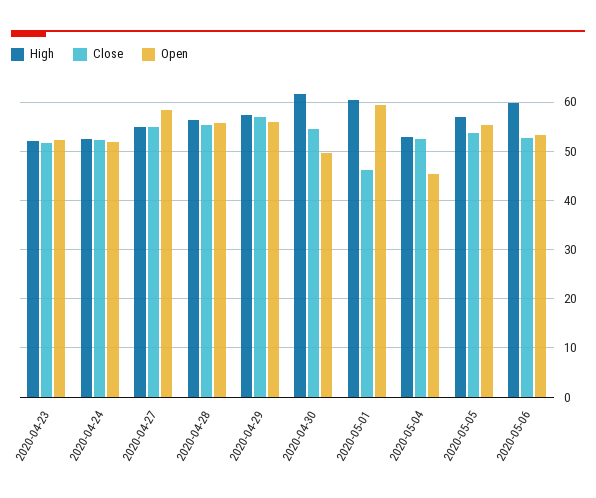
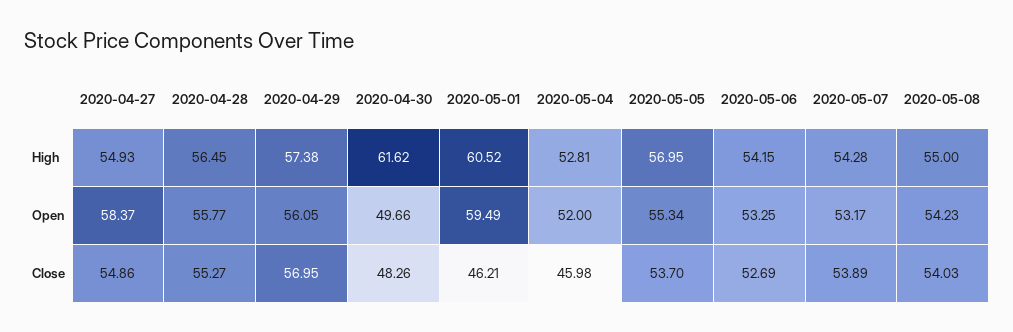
High, 2020-04-23: 52 -> none
Close, 2020-04-23: 52 -> none
Open, 2020-04-23: 52 -> none
High, 2020-04-24: 52 -> none
Close, 2020-04-24: 52 -> none
Open, 2020-04-24: 52 -> none
Close, 2020-04-30: 54 -> 48.26
Close, 2020-05-04: 52 -> 45.98
Open, 2020-05-04: 46 -> 52
High, 2020-05-06: 60 -> 54.15
High, 2020-05-07: none -> 54.28
High, 2020-05-08: none -> 55
Open, 2020-05-07: none -> 53.17
Open, 2020-05-08: none -> 54.23
Close, 2020-05-07: none -> 53.89
Close, 2020-05-08: none -> 54.03

